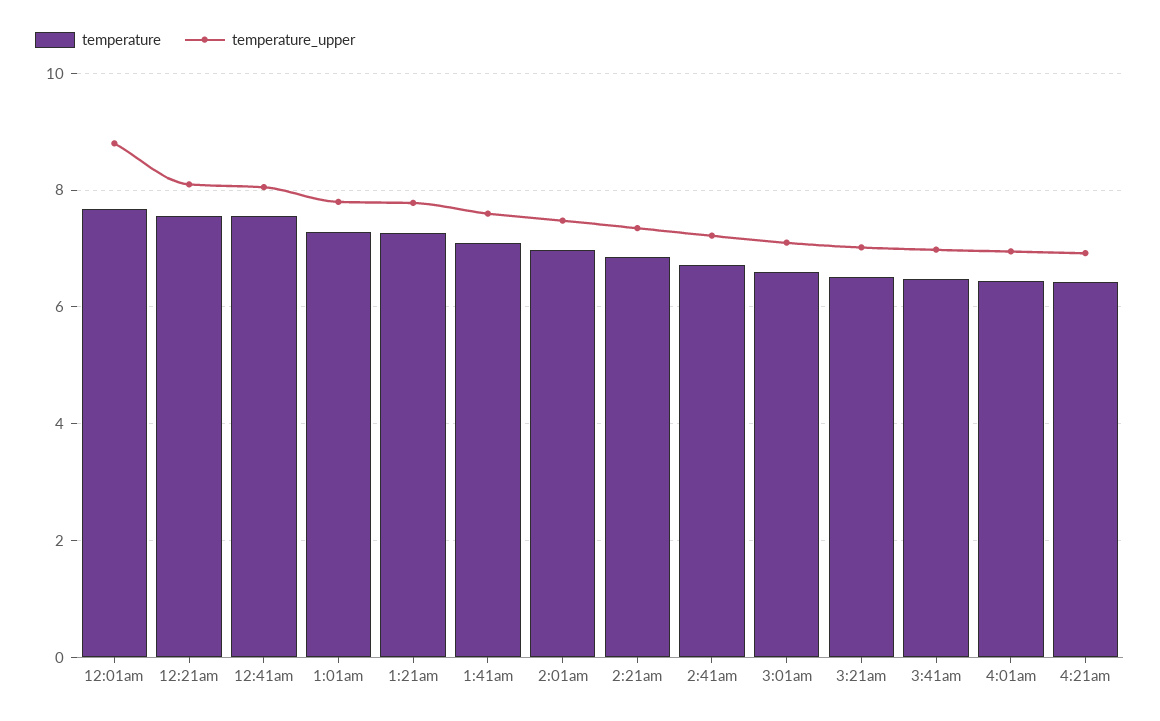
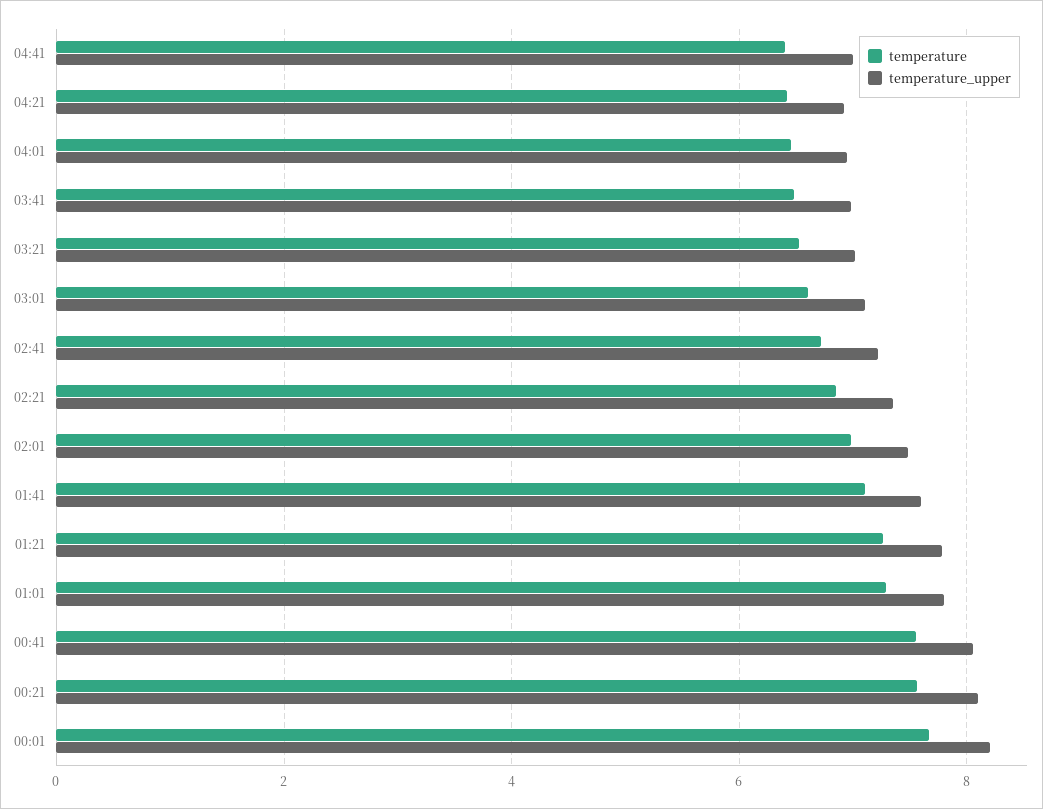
temperature_upper, 12:01am: 8.8 -> 8.2
temperature, 04:41: none -> 6.4
temperature_upper, 04:41: none -> 7

